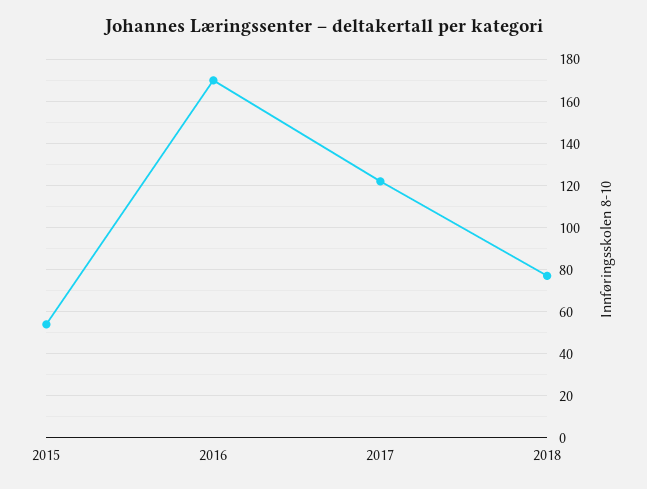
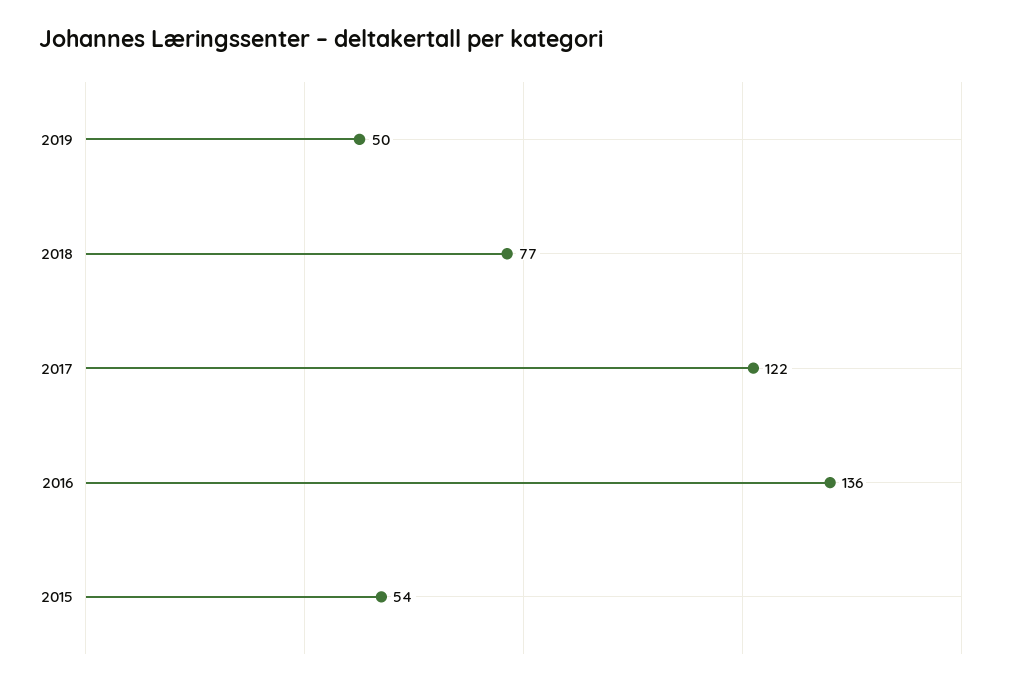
2016: 170 -> 136
2019: none -> 50

